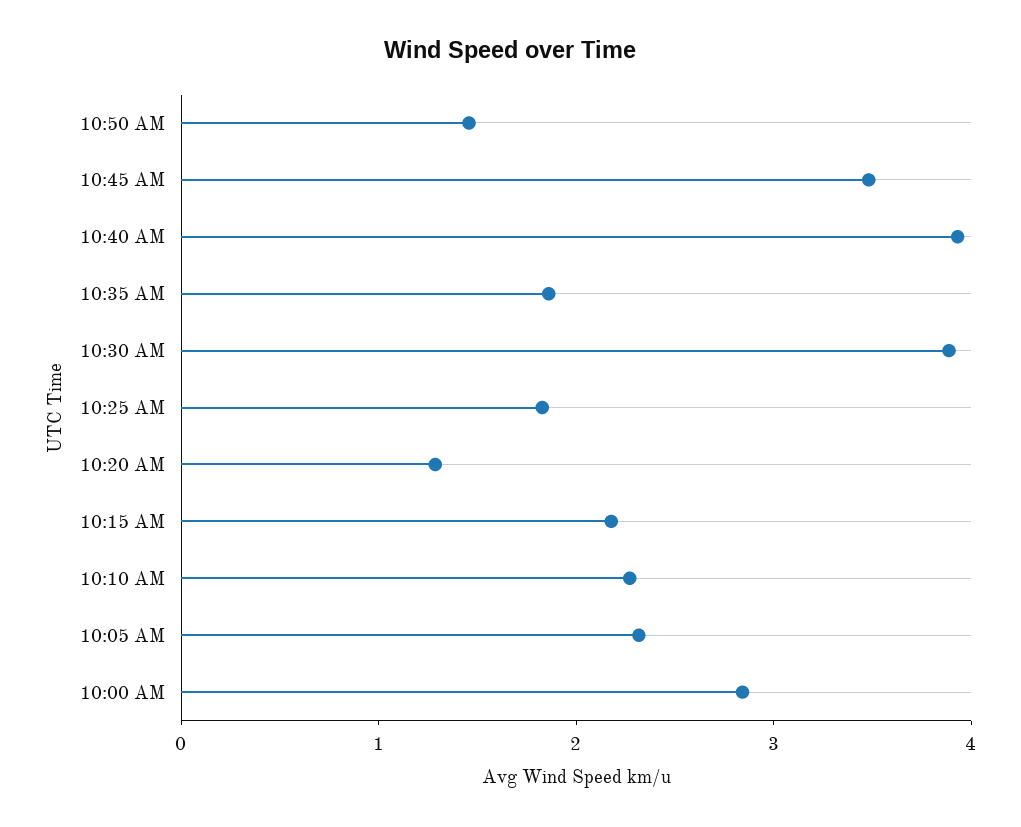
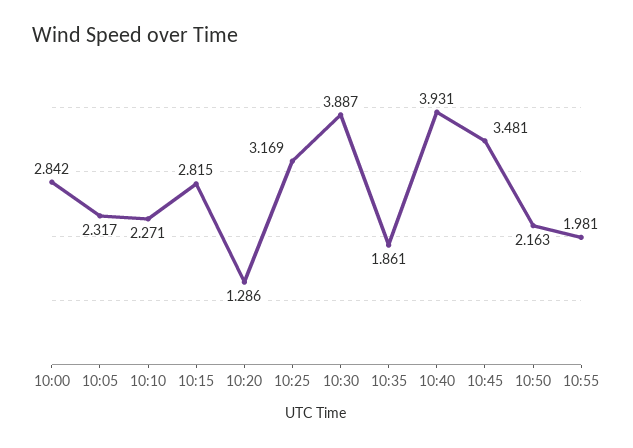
10:50 AM: 1.4 -> 2.163
10:25 AM: 1.8 -> 3.169
10:15 AM: 2.2 -> 2.815
10:55: none -> 1.981

